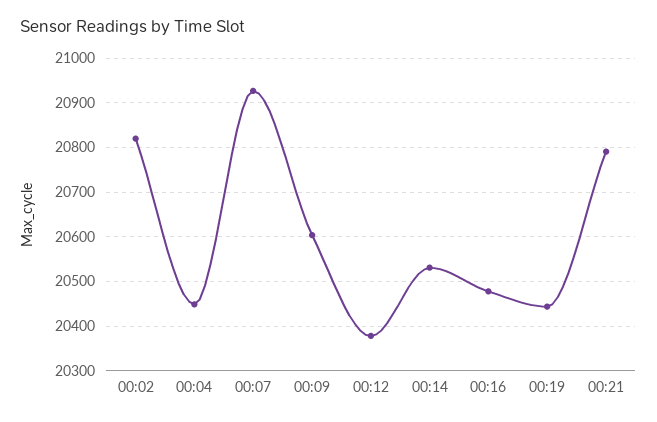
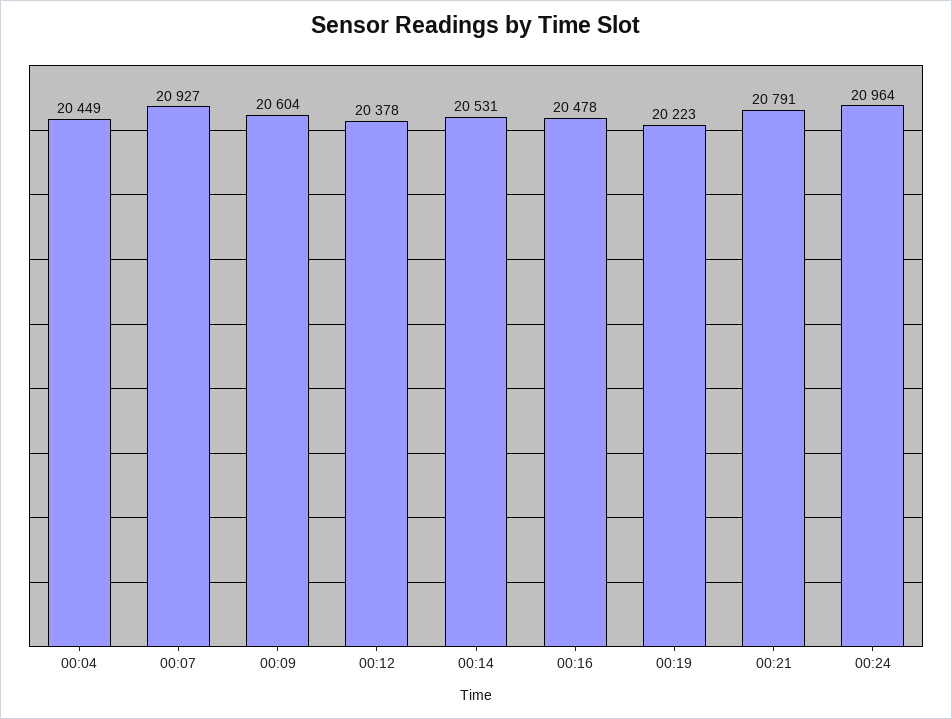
00:02: 20820 -> none
00:19: 20440 -> 20223
00:24: none -> 20964

